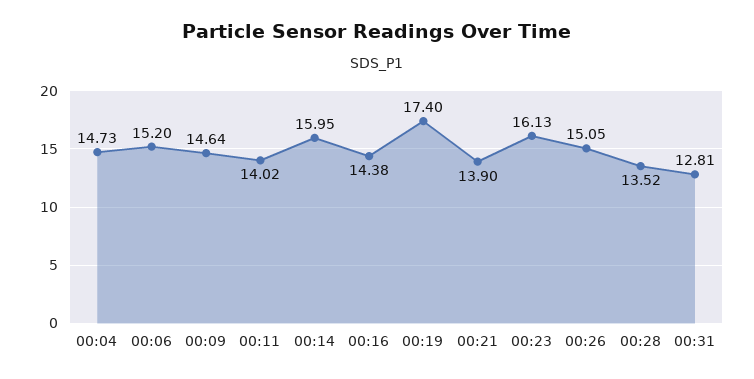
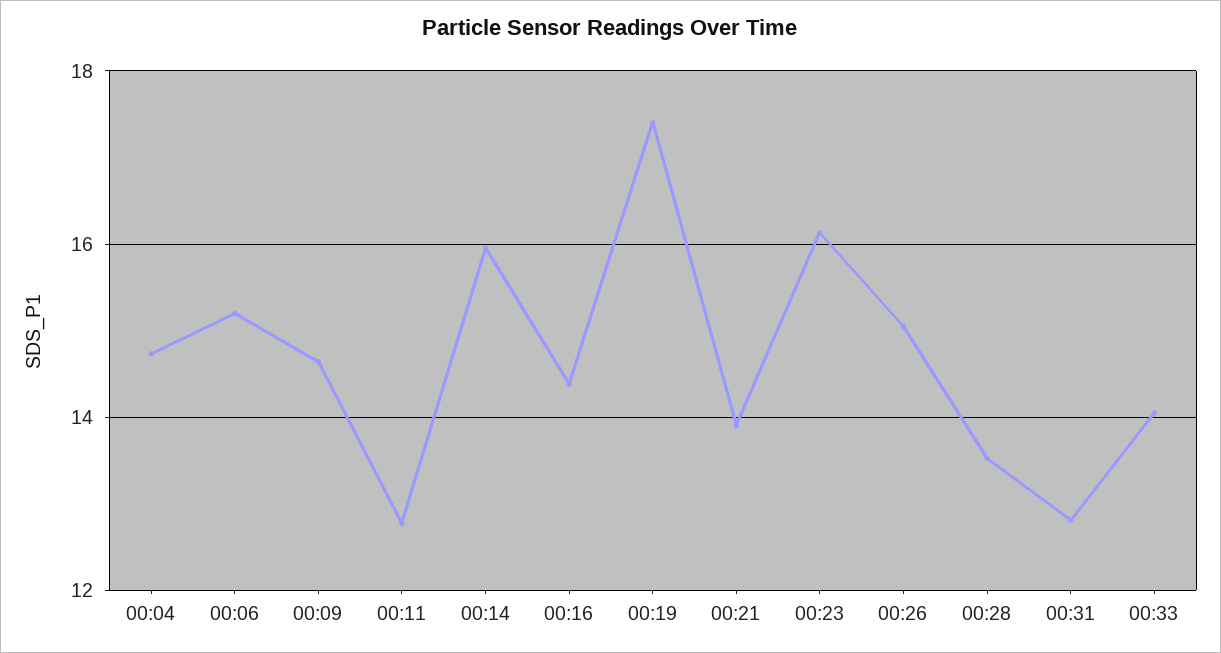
00:11: 14.02 -> 12.8
00:33: none -> 14

